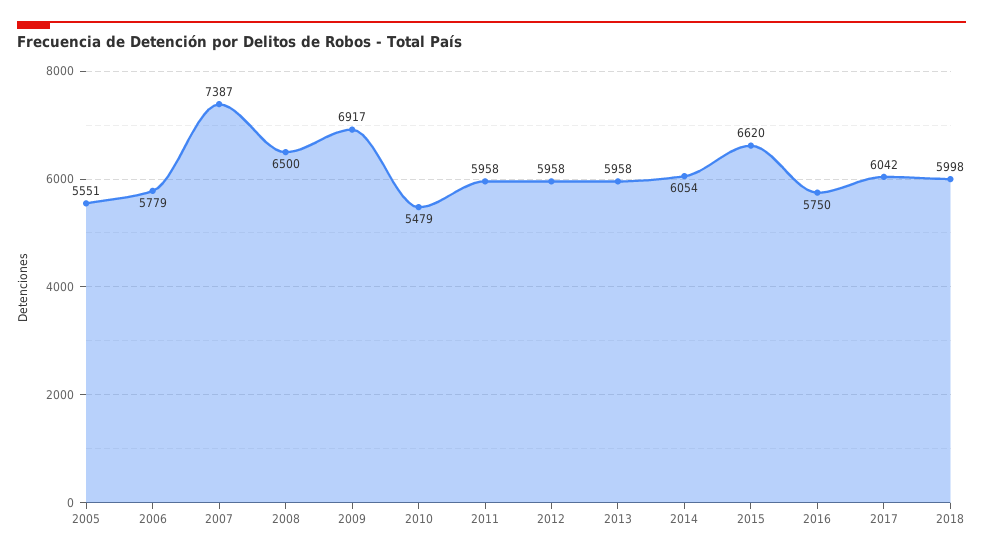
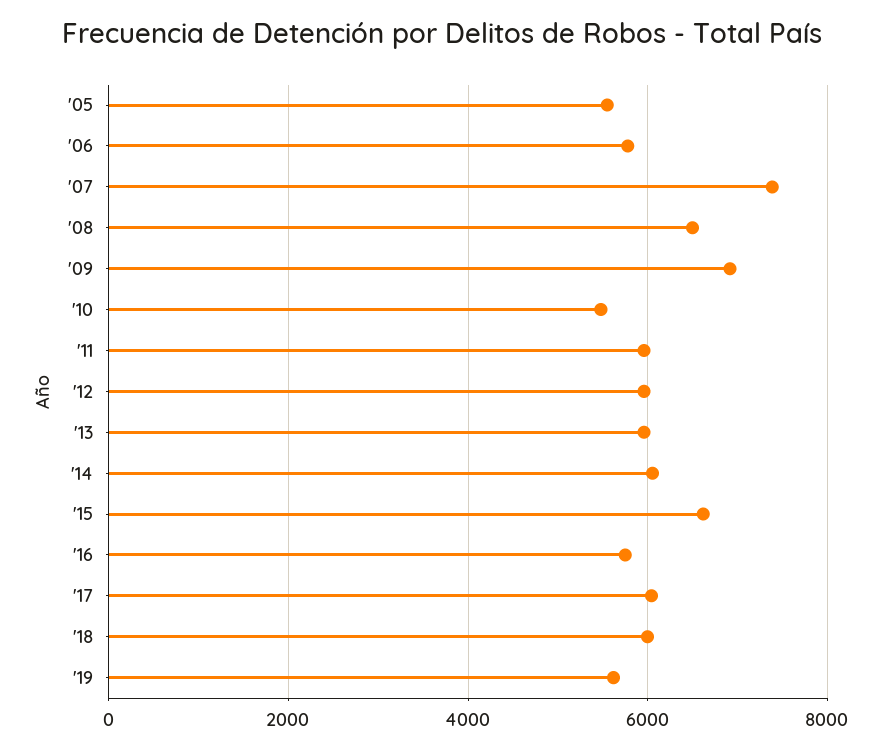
'19: none -> 5600

